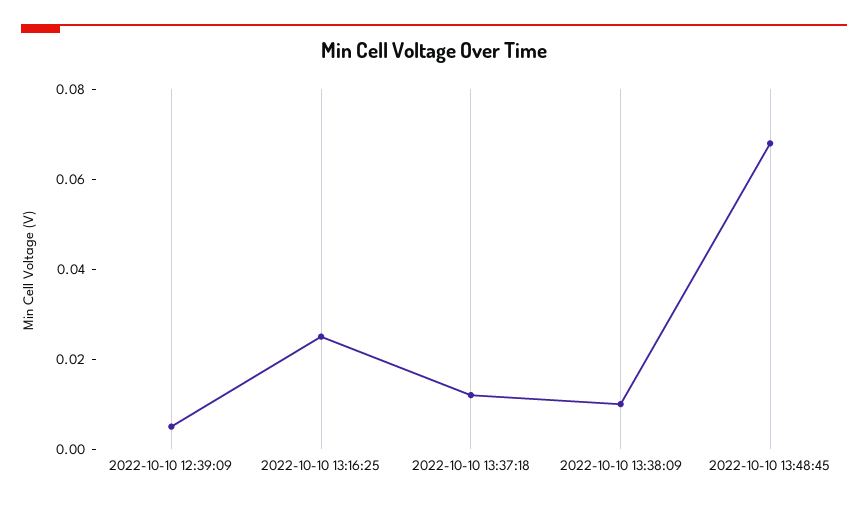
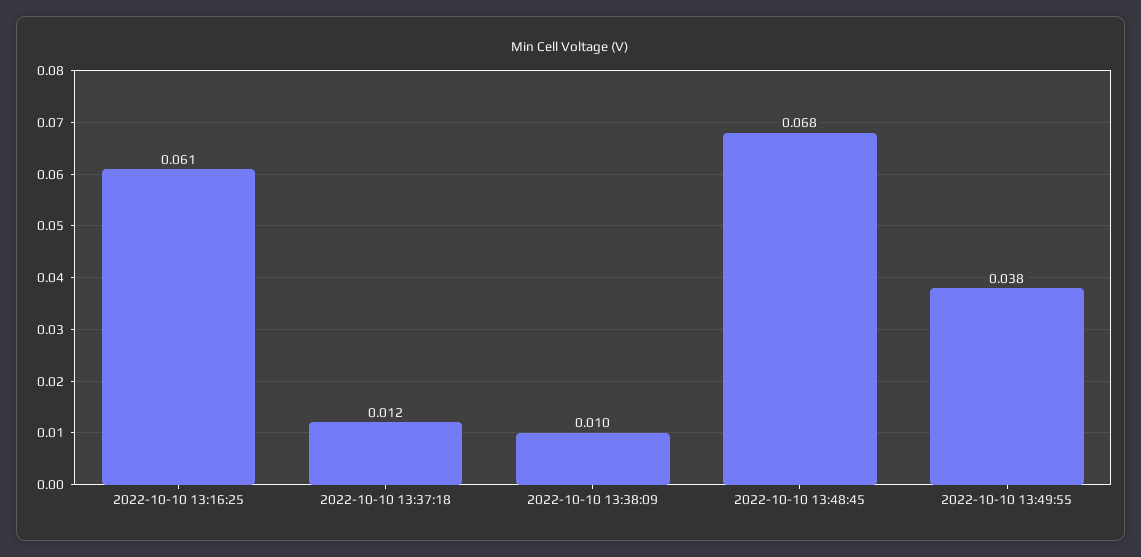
2022-10-10 12:39:09: 0.005 -> none
2022-10-10 13:16:25: 0.025 -> 0.061
2022-10-10 13:49:55: none -> 0.038

